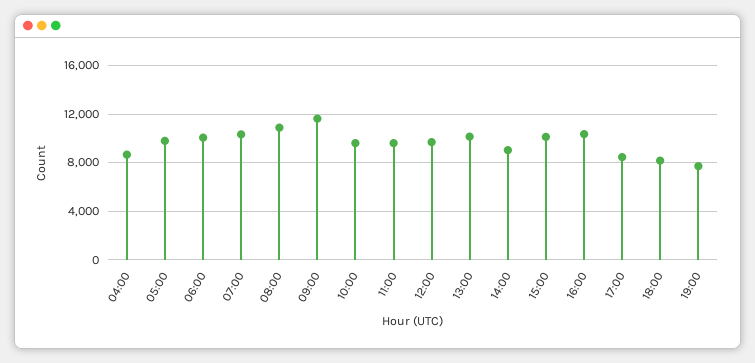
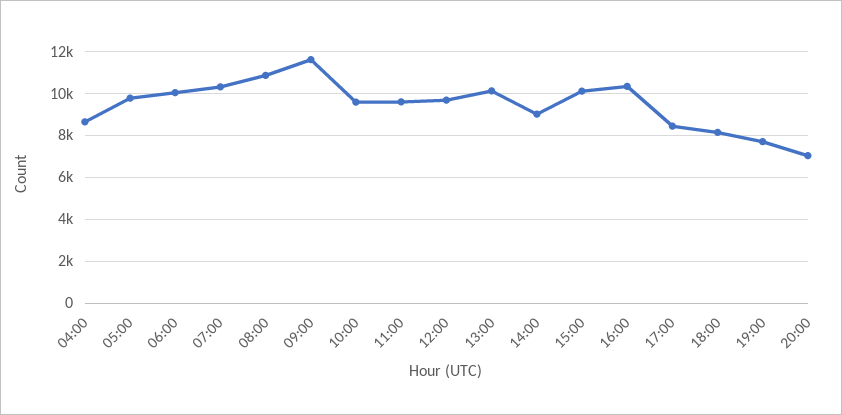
20:00: none -> 7000

